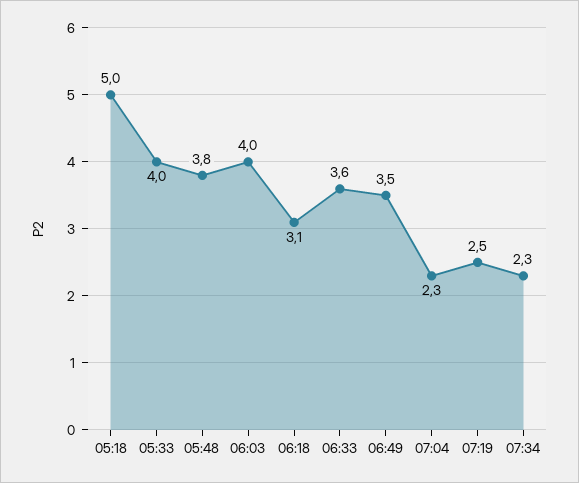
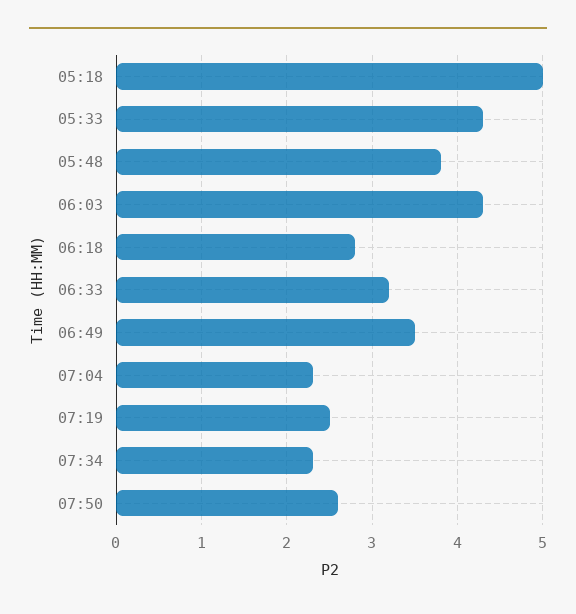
05:33: 4 -> 4.3
06:03: 4 -> 4.3
06:18: 3.1 -> 2.8
06:33: 3.6 -> 3.2
07:50: none -> 2.6

